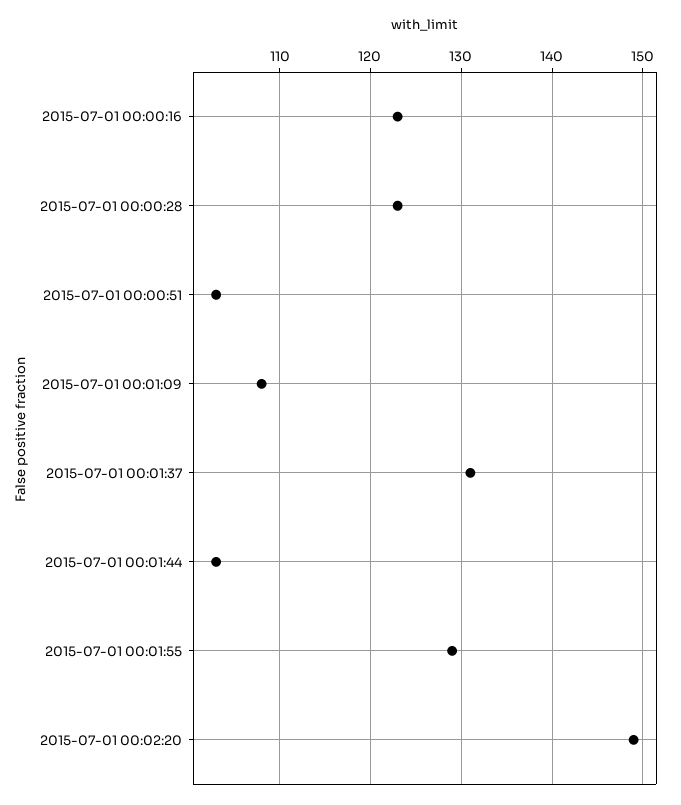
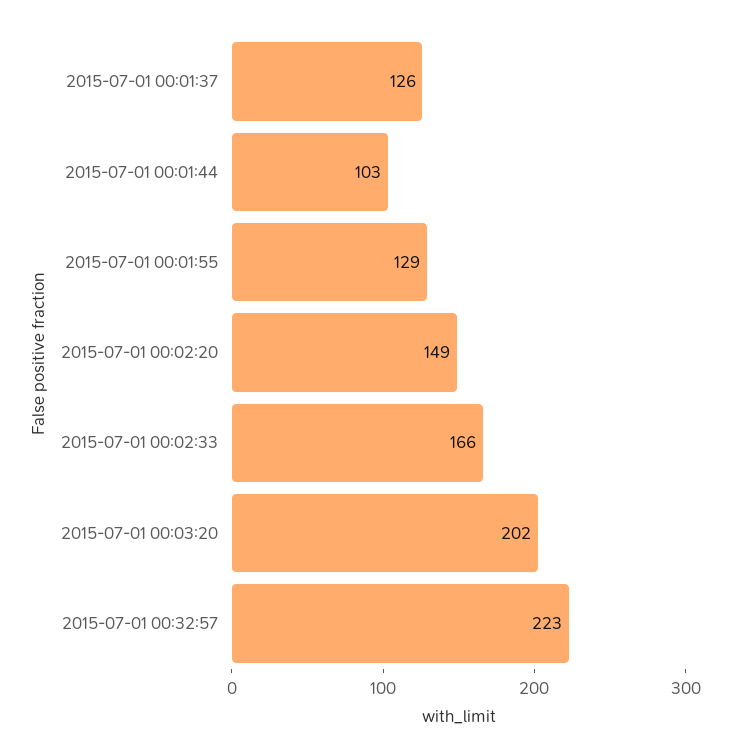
2015-07-01 00:00:16: 123 -> none
2015-07-01 00:00:28: 123 -> none
2015-07-01 00:00:51: 103 -> none
2015-07-01 00:01:09: 108 -> none
2015-07-01 00:01:37: 131 -> 126
2015-07-01 00:02:33: none -> 166
2015-07-01 00:03:20: none -> 202
2015-07-01 00:32:57: none -> 223

